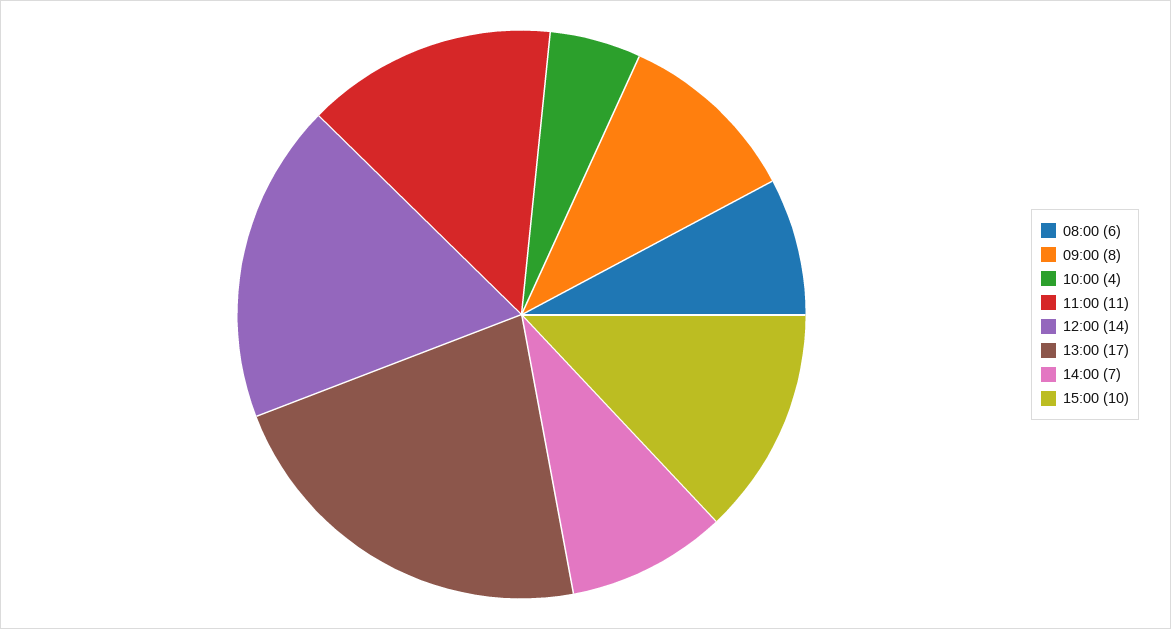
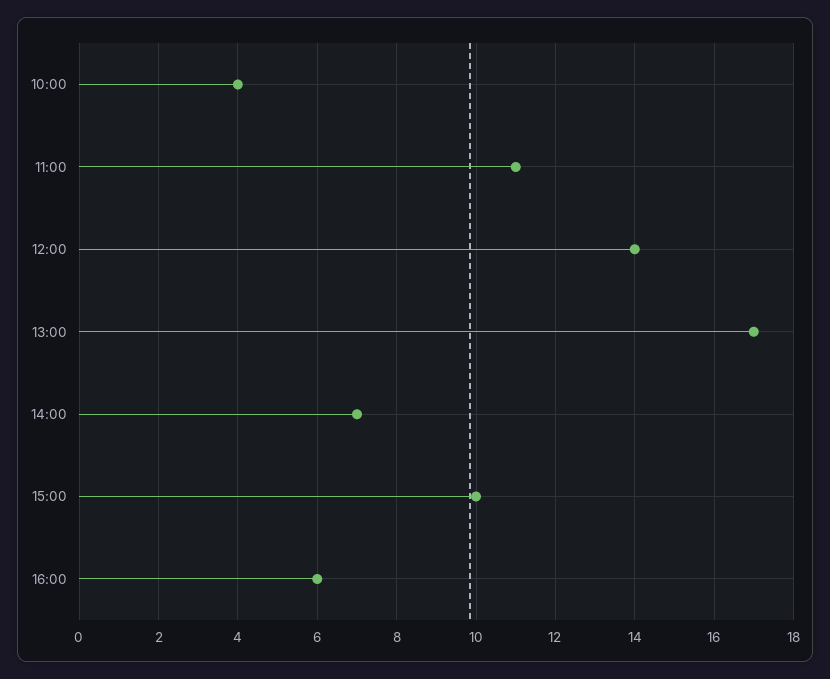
08:00: 6 -> none
09:00: 8 -> none
16:00: none -> 6

